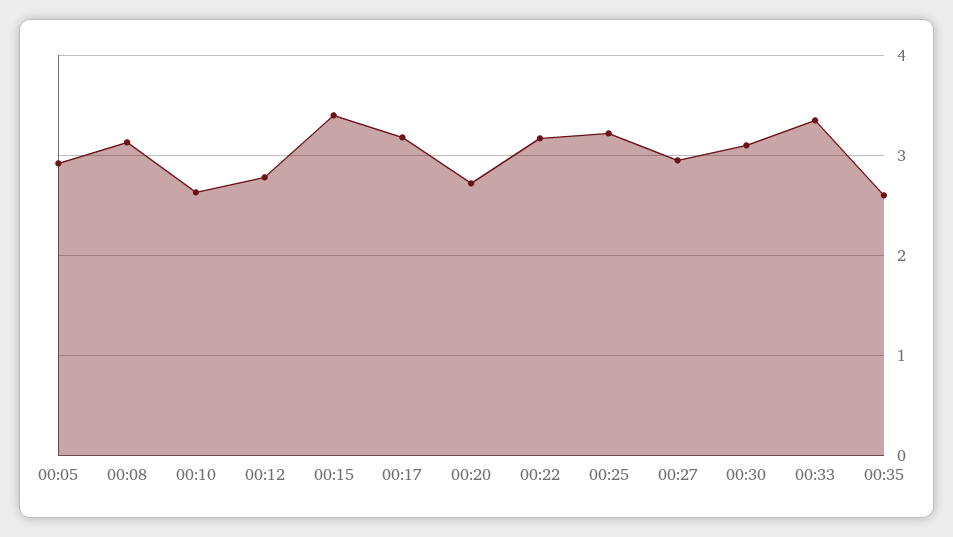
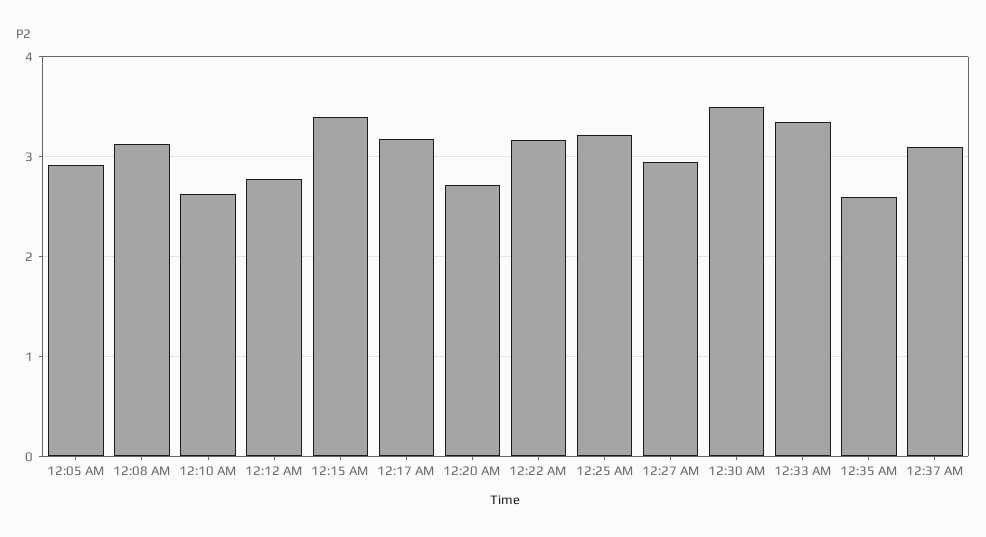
00:30: 3.1 -> 3.5
12:37 AM: none -> 3.1

